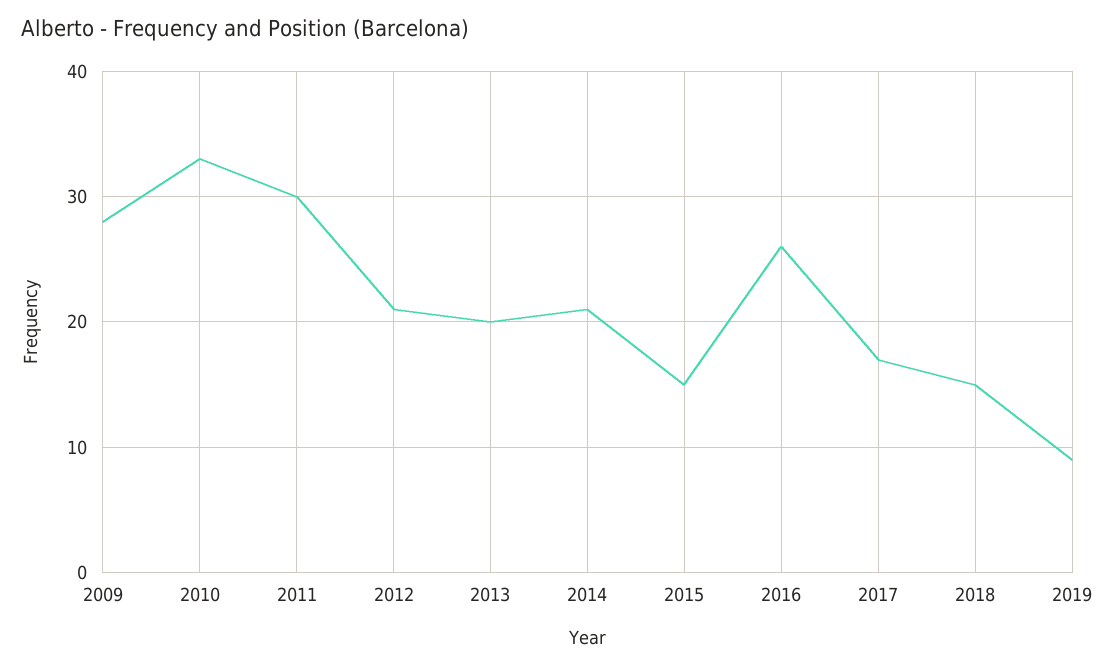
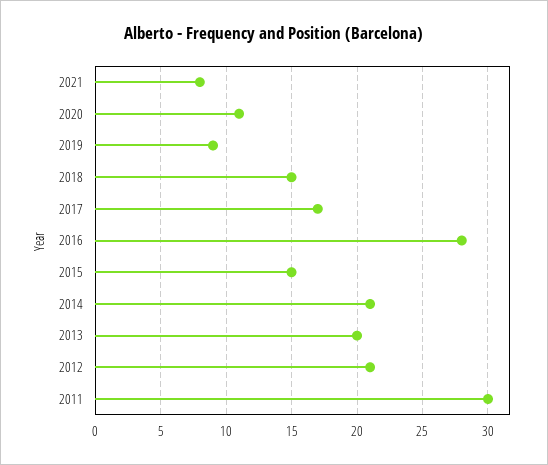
2009: 28 -> none
2010: 33 -> none
2016: 26 -> 28
2021: none -> 8
2020: none -> 11

